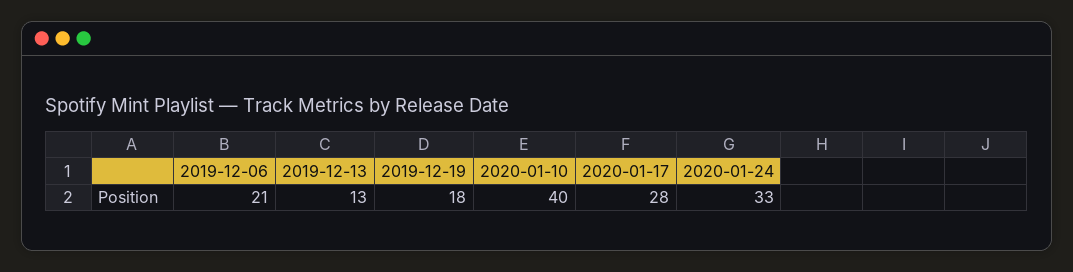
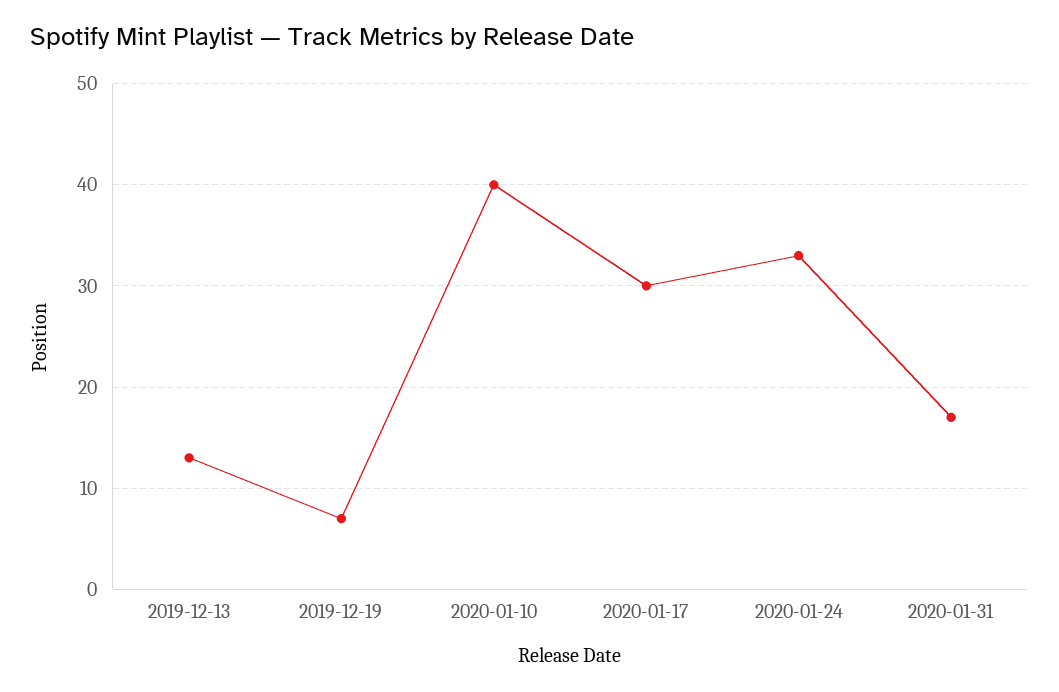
2019-12-06: 21 -> none
2019-12-19: 18 -> 7
2020-01-17: 28 -> 30
2020-01-31: none -> 17

